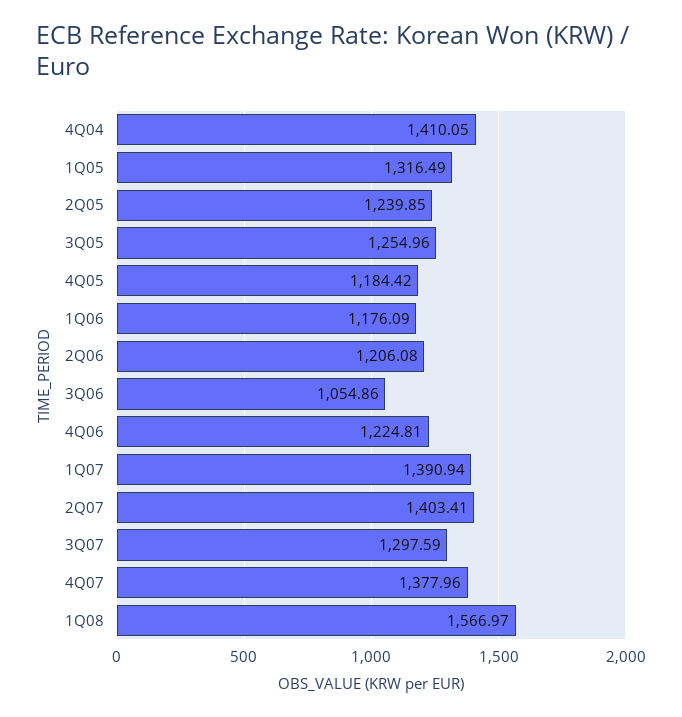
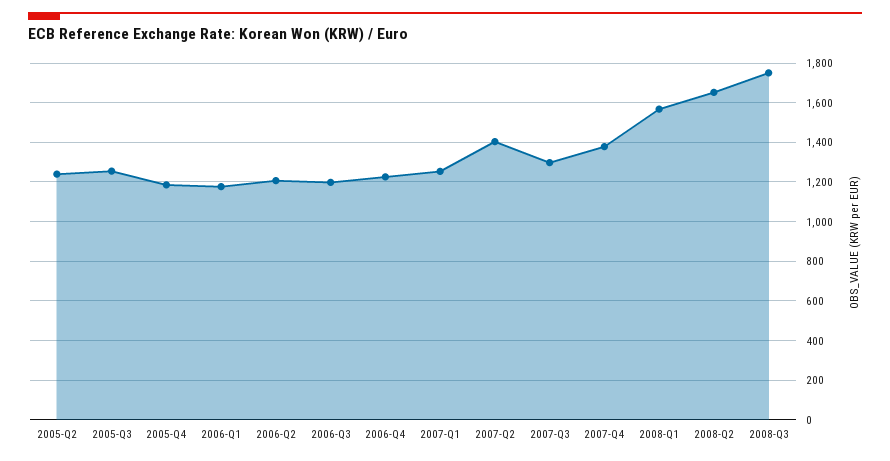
4Q04: 1410.05 -> none
1Q05: 1316.49 -> none
3Q06: 1054.86 -> 1200
1Q07: 1390.94 -> 1250
2008-Q2: none -> 1650
2008-Q3: none -> 1750

